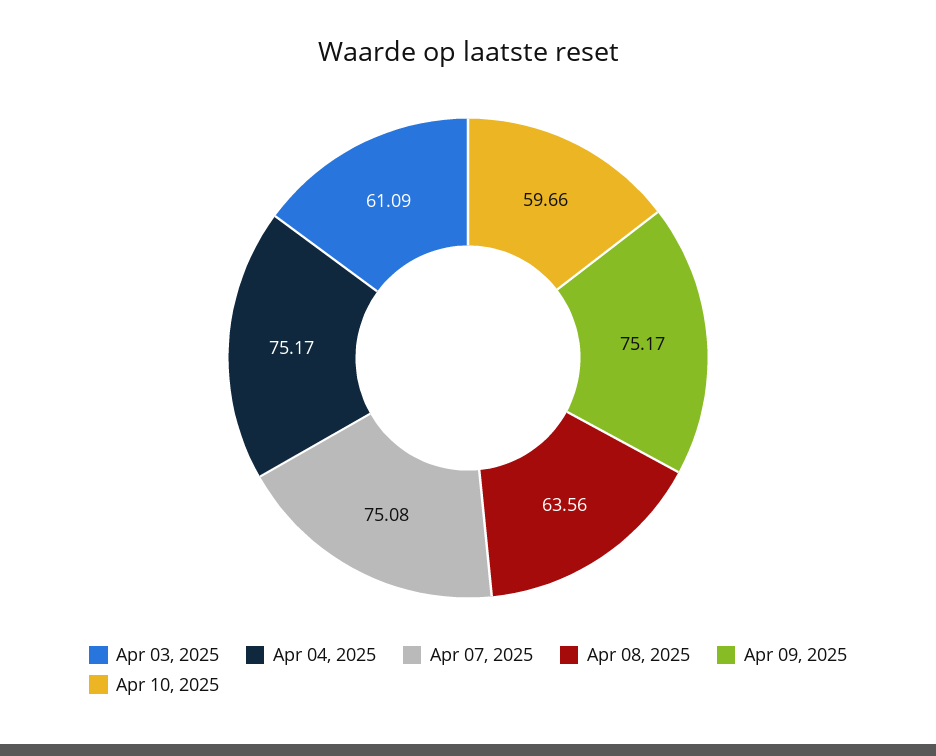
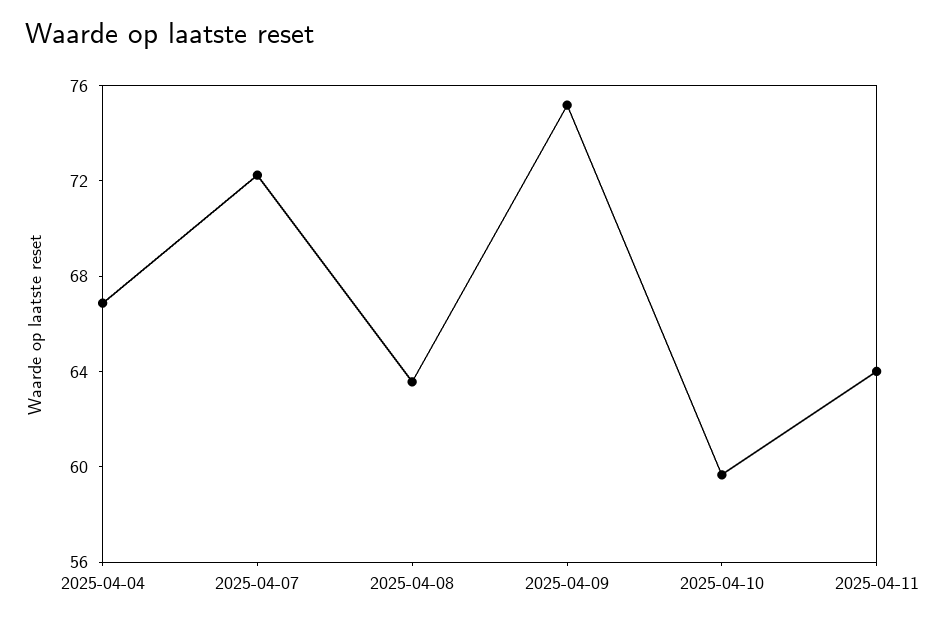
Apr 03, 2025: 61.09 -> none
Apr 04, 2025: 75.17 -> 67
Apr 07, 2025: 75.08 -> 72
2025-04-11: none -> 64

